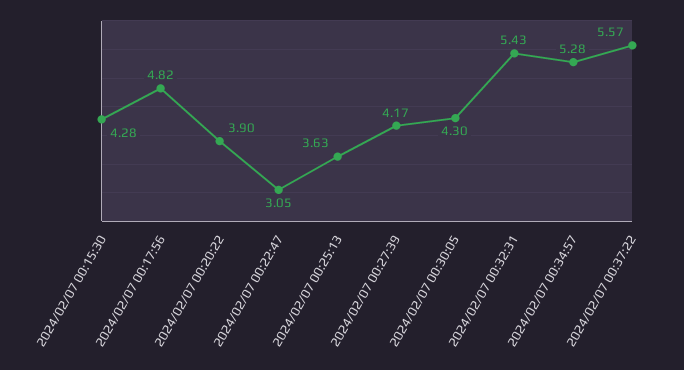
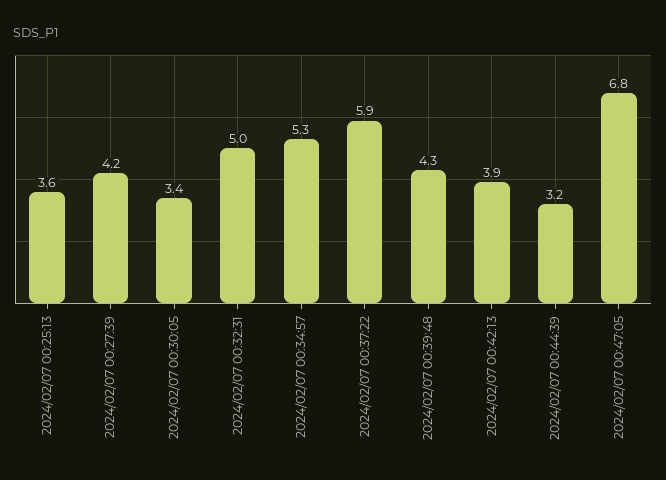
2024/02/07 00:15:30: 4.28 -> none
2024/02/07 00:17:56: 4.82 -> none
2024/02/07 00:20:22: 3.9 -> none
2024/02/07 00:22:47: 3.05 -> none
2024/02/07 00:30:05: 4.3 -> 3.4
2024/02/07 00:32:31: 5.43 -> 5
2024/02/07 00:37:22: 5.57 -> 5.9
2024/02/07 00:39:48: none -> 4.3
2024/02/07 00:42:13: none -> 3.9
2024/02/07 00:44:39: none -> 3.2
2024/02/07 00:47:05: none -> 6.8

